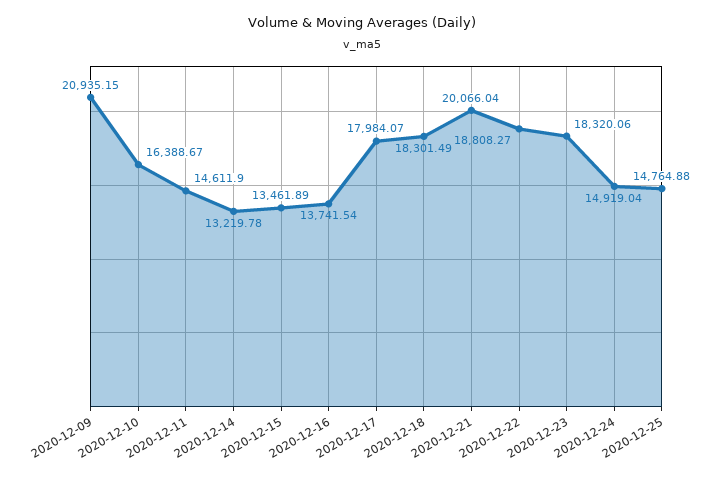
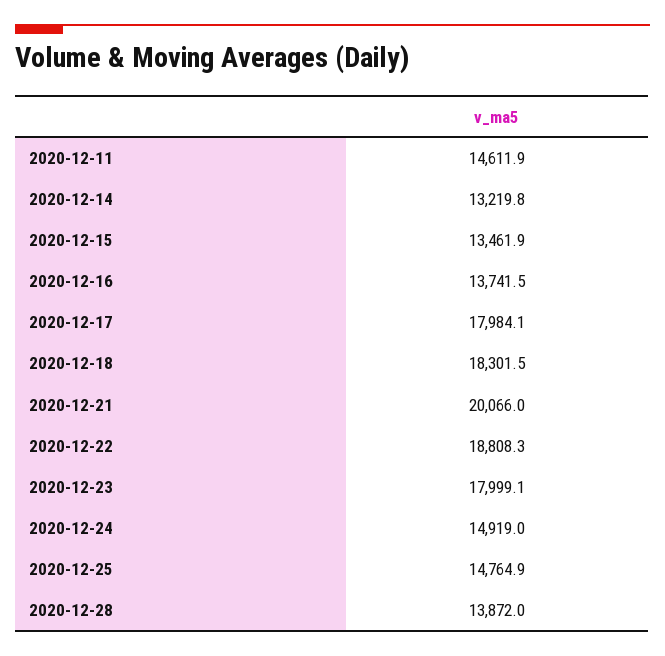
2020-12-09: 20935.15 -> none
2020-12-10: 16388.67 -> none
2020-12-23: 18320.06 -> 17999.1
2020-12-28: none -> 13872

